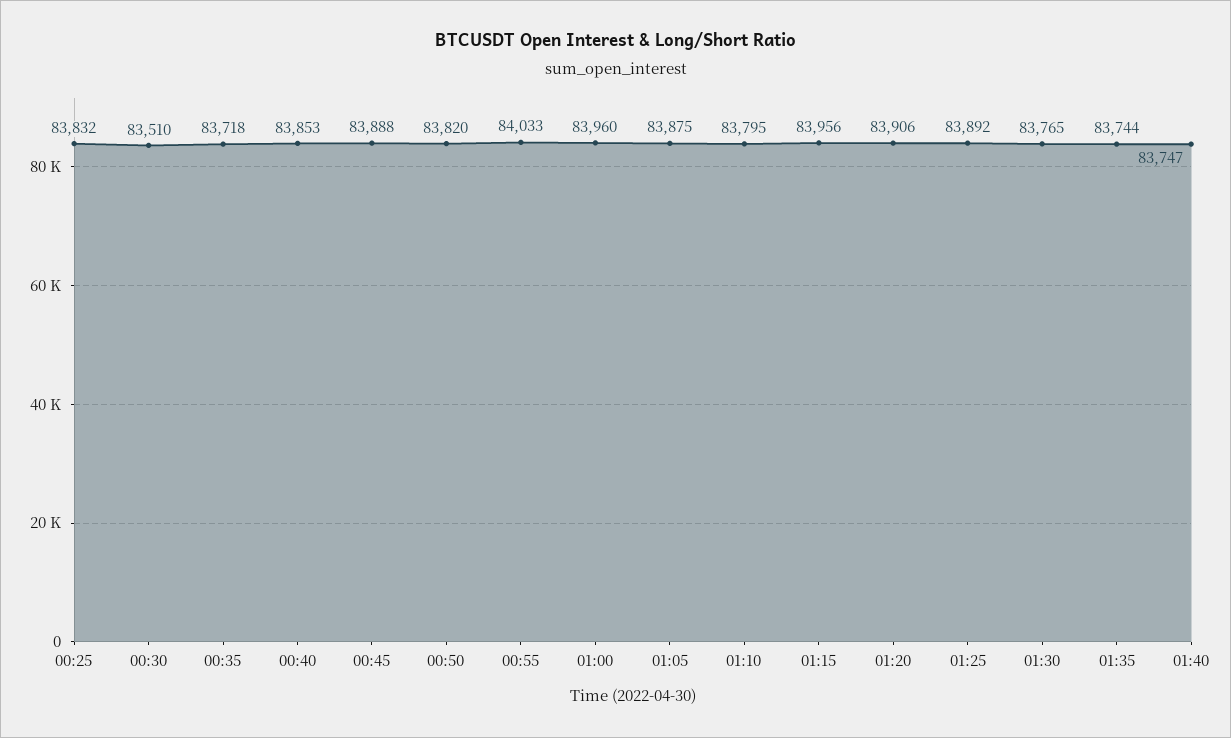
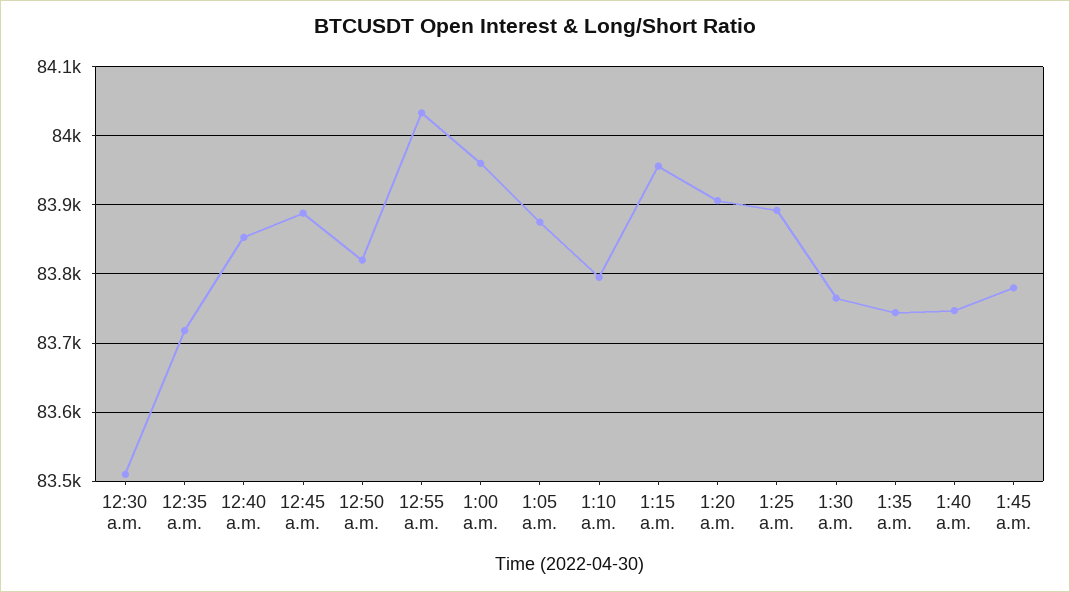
00:25: 83832 -> none
1:45 a.m.: none -> 83780

